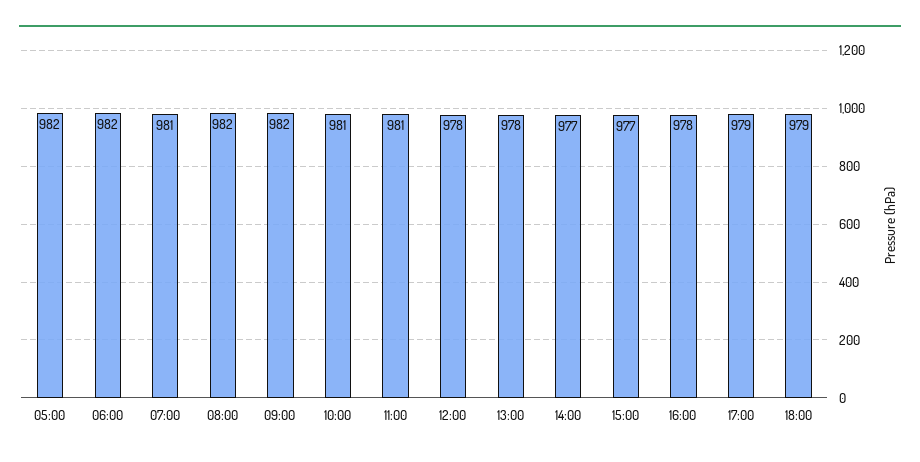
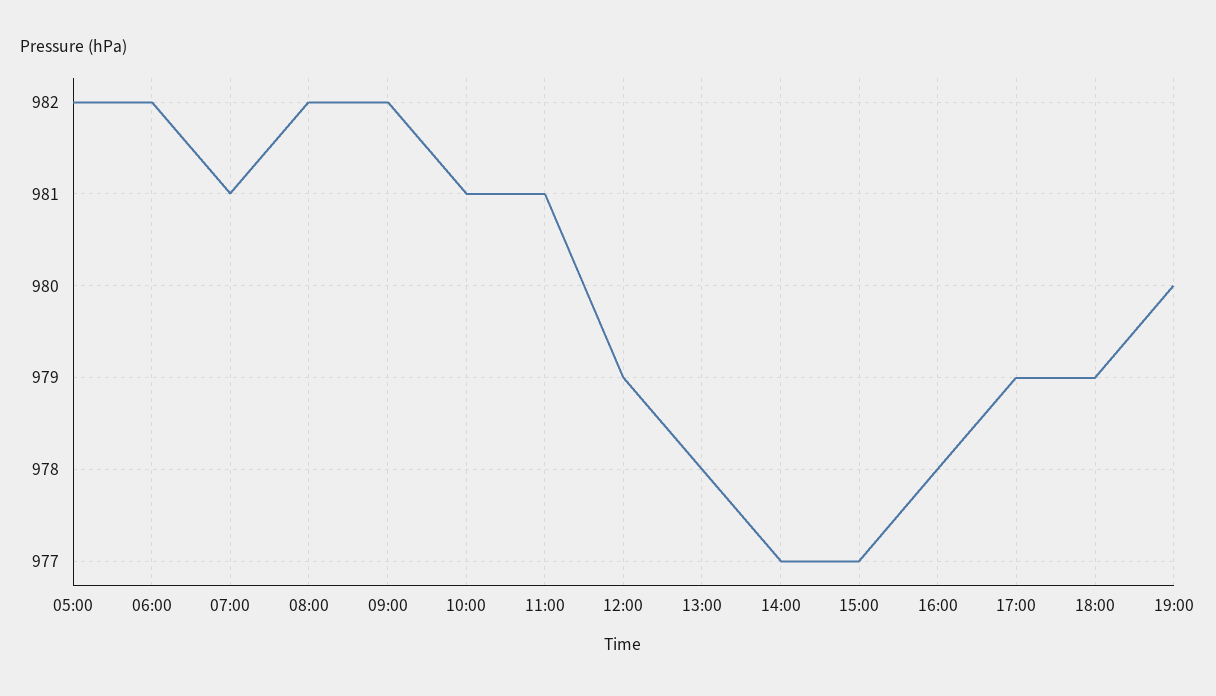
12:00: 978 -> 979
19:00: none -> 980

